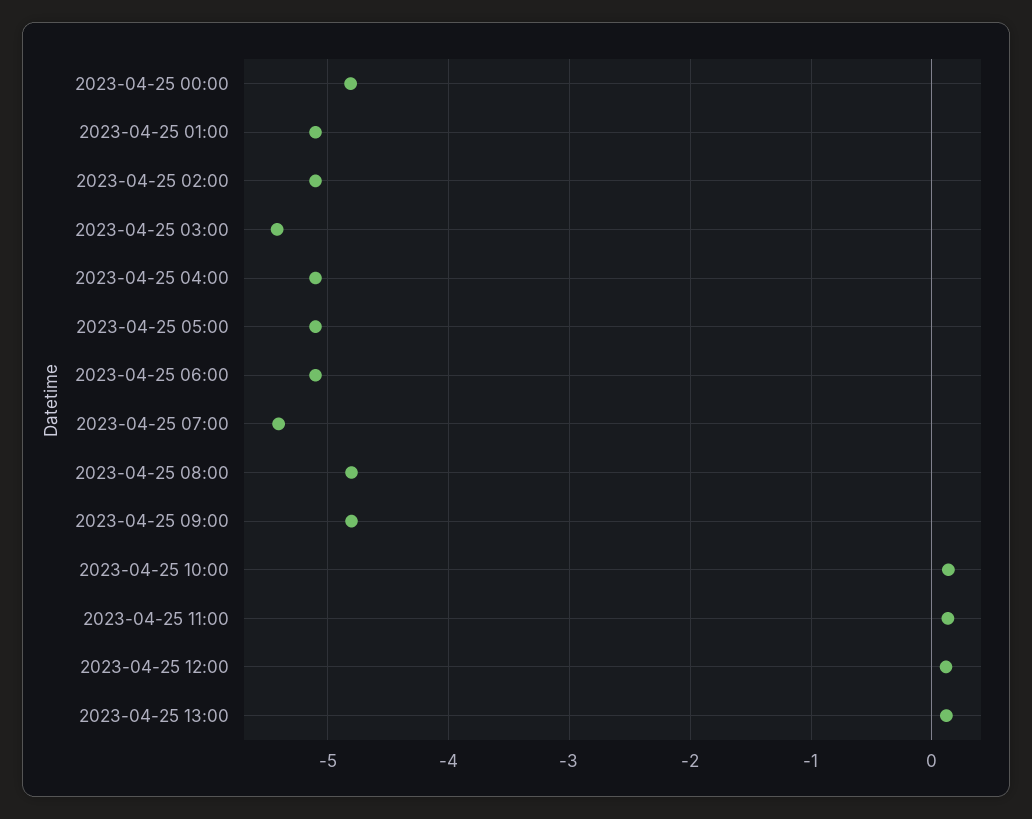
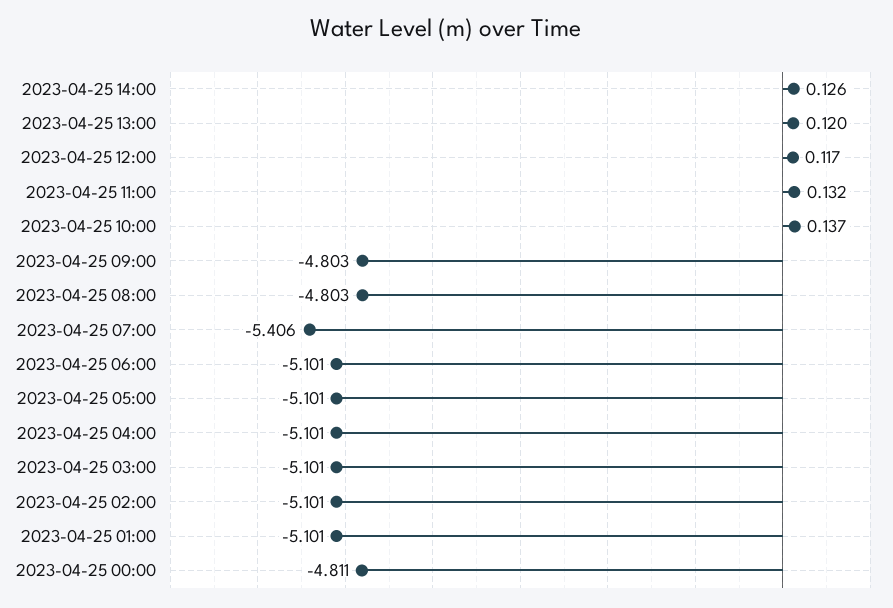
2023-04-25 03:00: -5.4 -> -5.101
2023-04-25 14:00: none -> 0.126

